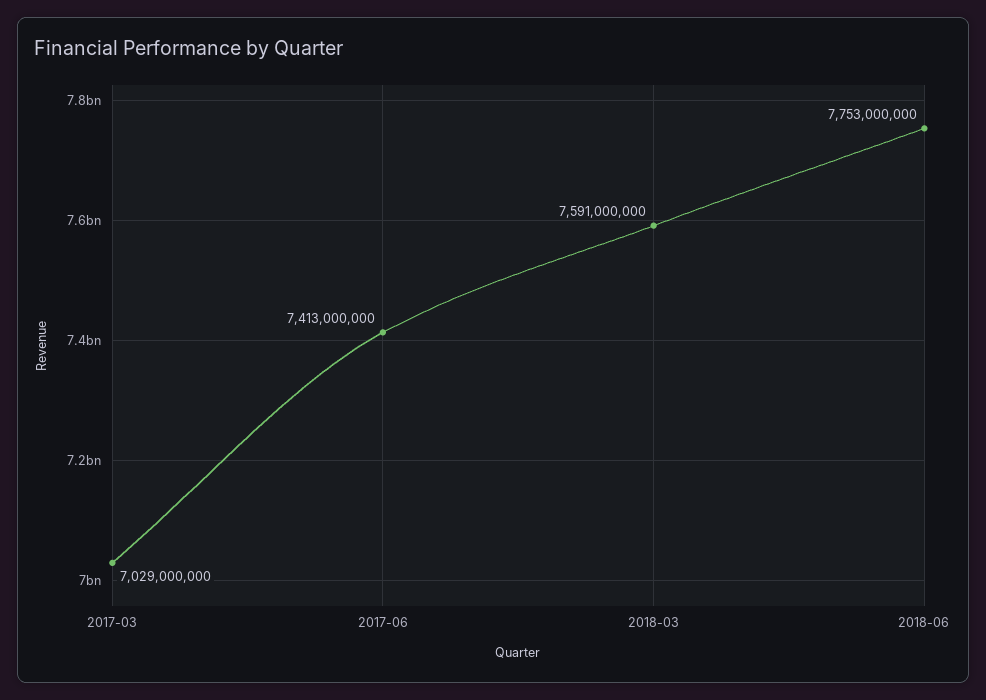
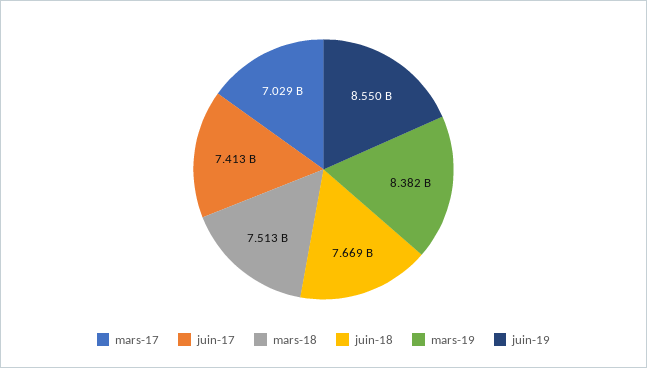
2018-03: 7591000000 -> 7513000000
2018-06: 7753000000 -> 7669000000
mars-19: none -> 8382000000
juin-19: none -> 8550000000

